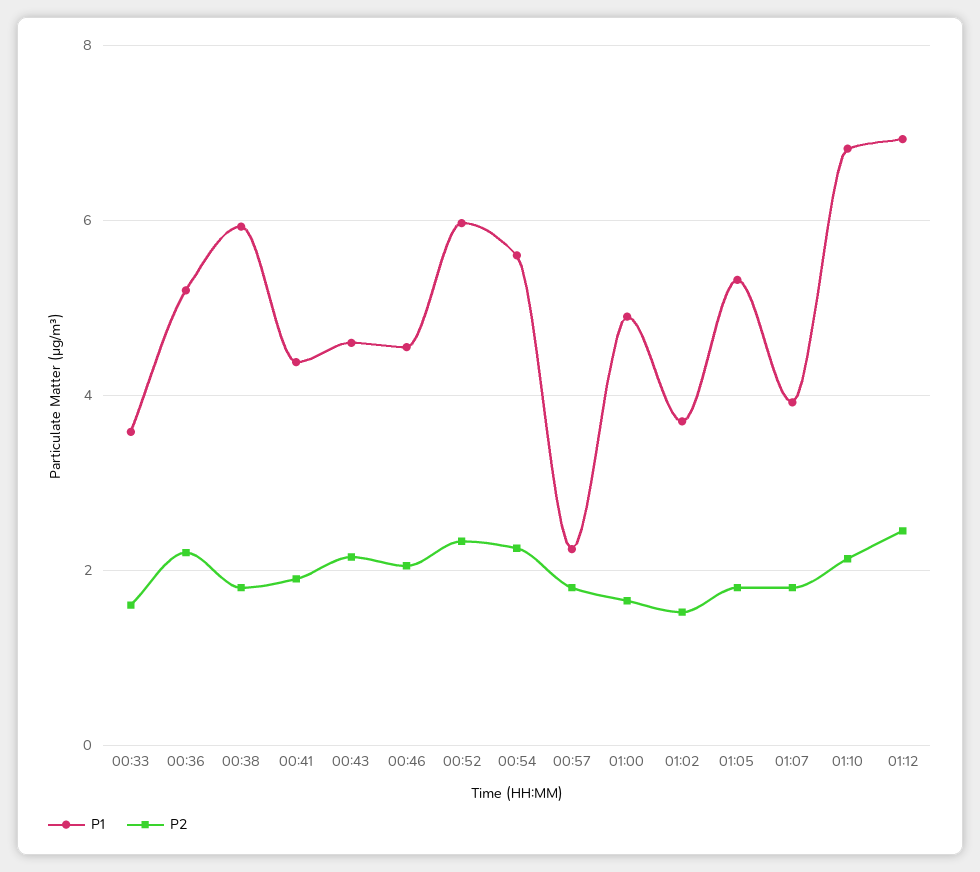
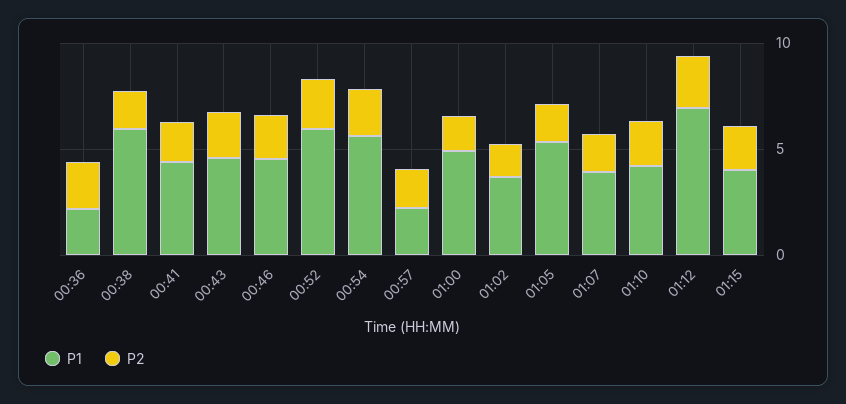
P1, 00:33: 3.6 -> none
P2, 00:33: 1.6 -> none
P1, 00:36: 5.2 -> 2
P1, 01:10: 6.8 -> 4
P1, 01:15: none -> 4
P2, 01:15: none -> 2

